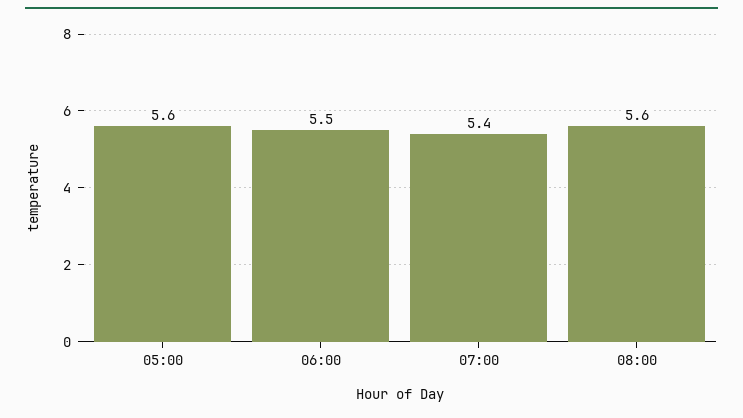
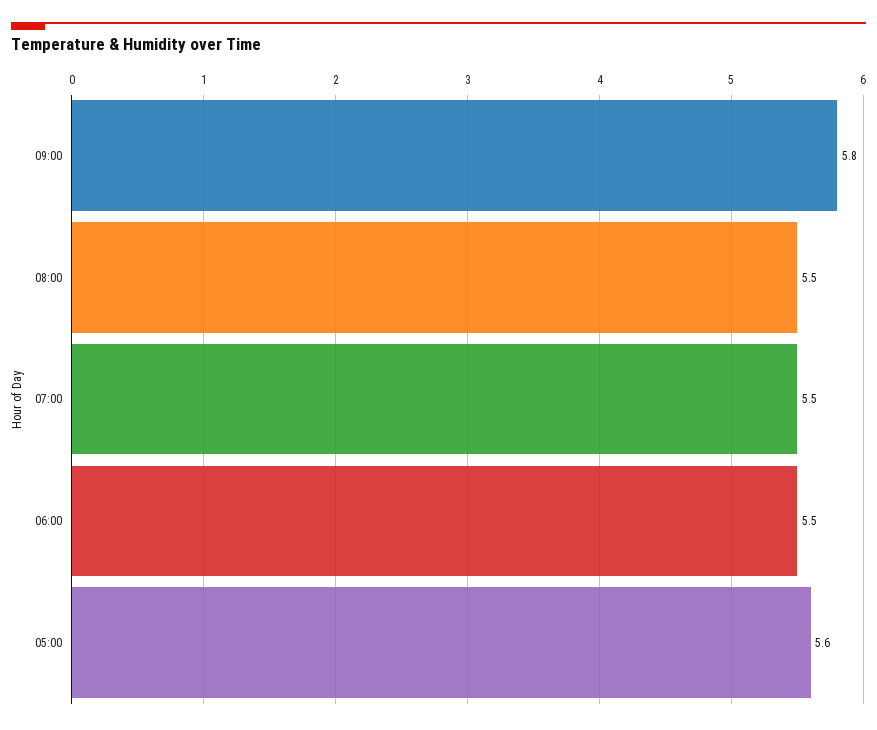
07:00: 5.4 -> 5.5
08:00: 5.6 -> 5.5
09:00: none -> 5.8

